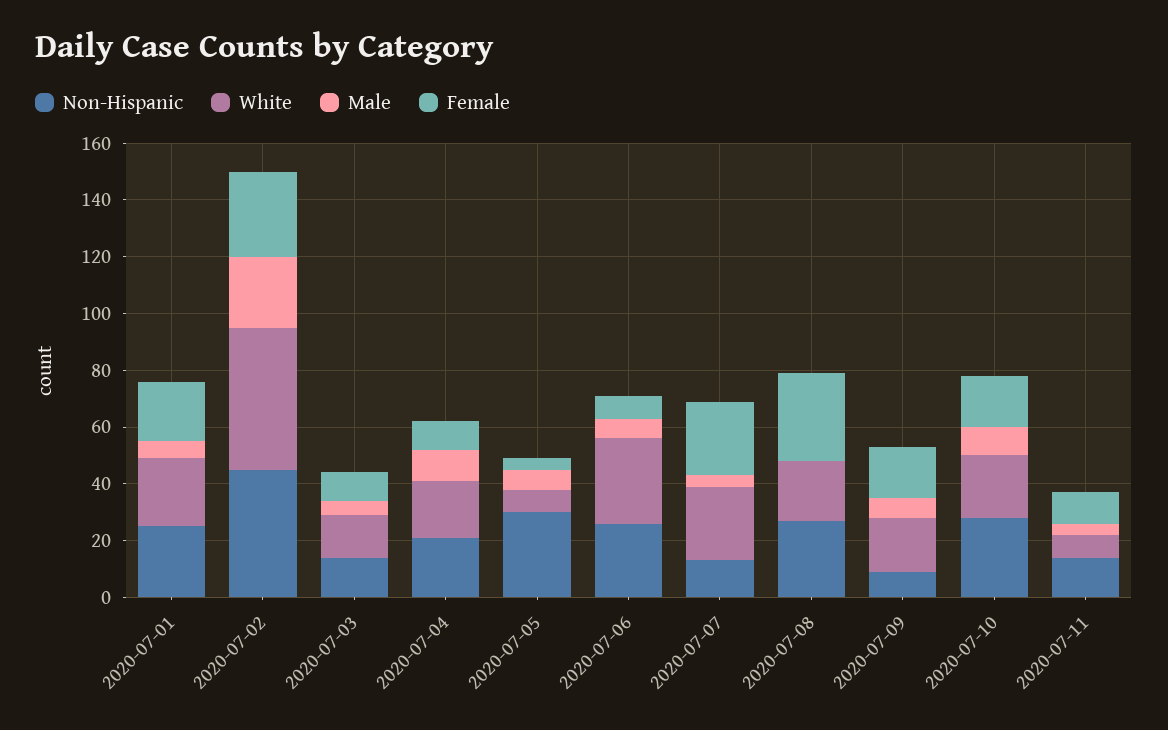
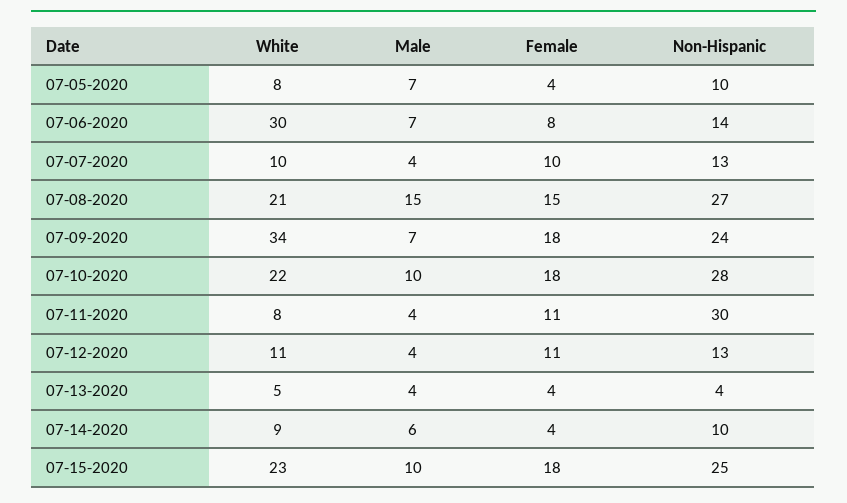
Non-Hispanic, 2020-07-01: 25 -> none
White, 2020-07-01: 25 -> none
Male, 2020-07-01: 5 -> none
Female, 2020-07-01: 20 -> none
Non-Hispanic, 2020-07-02: 45 -> none
White, 2020-07-02: 50 -> none
Male, 2020-07-02: 25 -> none
Female, 2020-07-02: 30 -> none
Non-Hispanic, 2020-07-03: 15 -> none
White, 2020-07-03: 15 -> none
Male, 2020-07-03: 5 -> none
Female, 2020-07-03: 10 -> none
Non-Hispanic, 2020-07-04: 20 -> none
White, 2020-07-04: 20 -> none
Male, 2020-07-04: 10 -> none
Female, 2020-07-04: 10 -> none
Non-Hispanic, 2020-07-05: 30 -> 10
Non-Hispanic, 2020-07-06: 25 -> 14
White, 2020-07-07: 25 -> 10
Female, 2020-07-07: 25 -> 10
Male, 2020-07-08: 0 -> 15
Female, 2020-07-08: 30 -> 15
Non-Hispanic, 2020-07-09: 10 -> 24
White, 2020-07-09: 20 -> 34
Non-Hispanic, 2020-07-11: 15 -> 30
White, 07-12-2020: none -> 11
Male, 07-12-2020: none -> 4
Female, 07-12-2020: none -> 11
Non-Hispanic, 07-12-2020: none -> 13
White, 07-13-2020: none -> 5
Male, 07-13-2020: none -> 4
Female, 07-13-2020: none -> 4
Non-Hispanic, 07-13-2020: none -> 4
White, 07-14-2020: none -> 9
Male, 07-14-2020: none -> 6
Female, 07-14-2020: none -> 4
Non-Hispanic, 07-14-2020: none -> 10
White, 07-15-2020: none -> 23
Male, 07-15-2020: none -> 10
Female, 07-15-2020: none -> 18
Non-Hispanic, 07-15-2020: none -> 25

